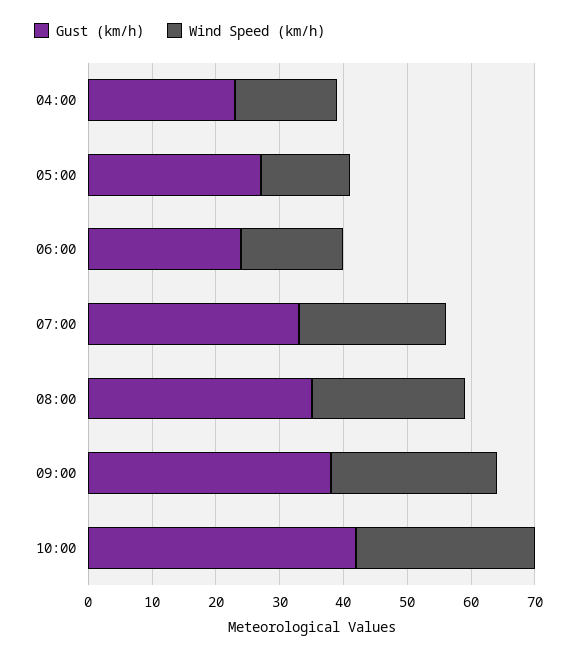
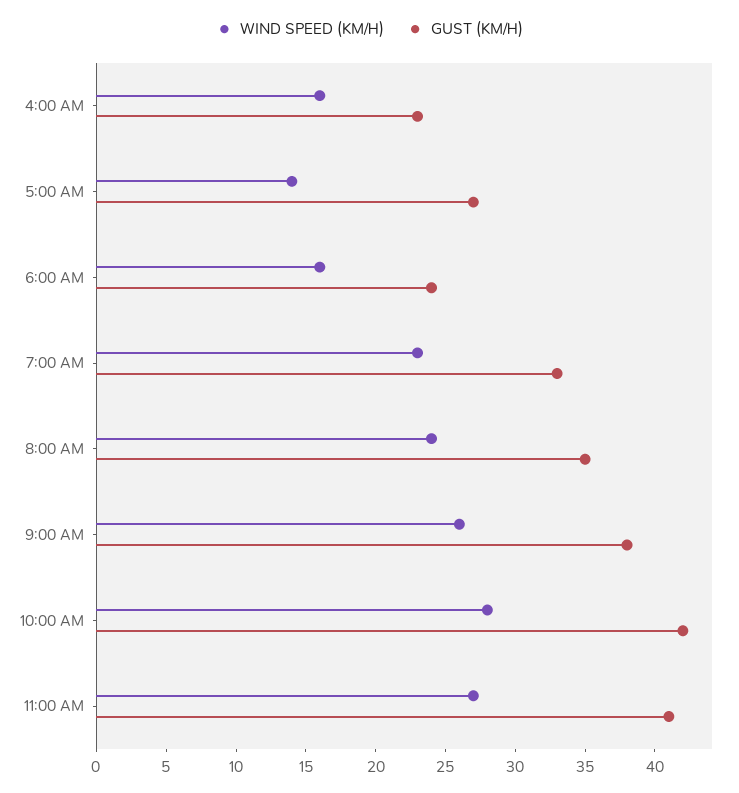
Wind Speed (km/h), 11:00 AM: none -> 27
Gust (km/h), 11:00 AM: none -> 41

